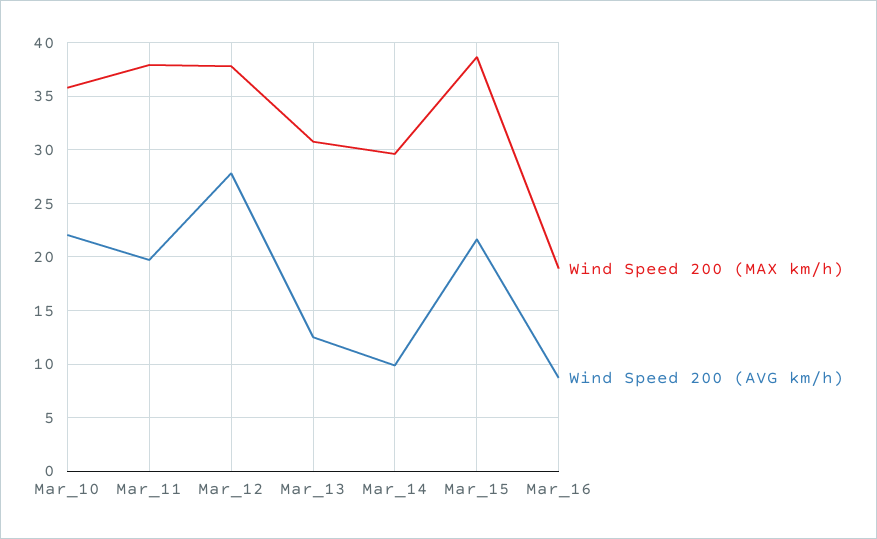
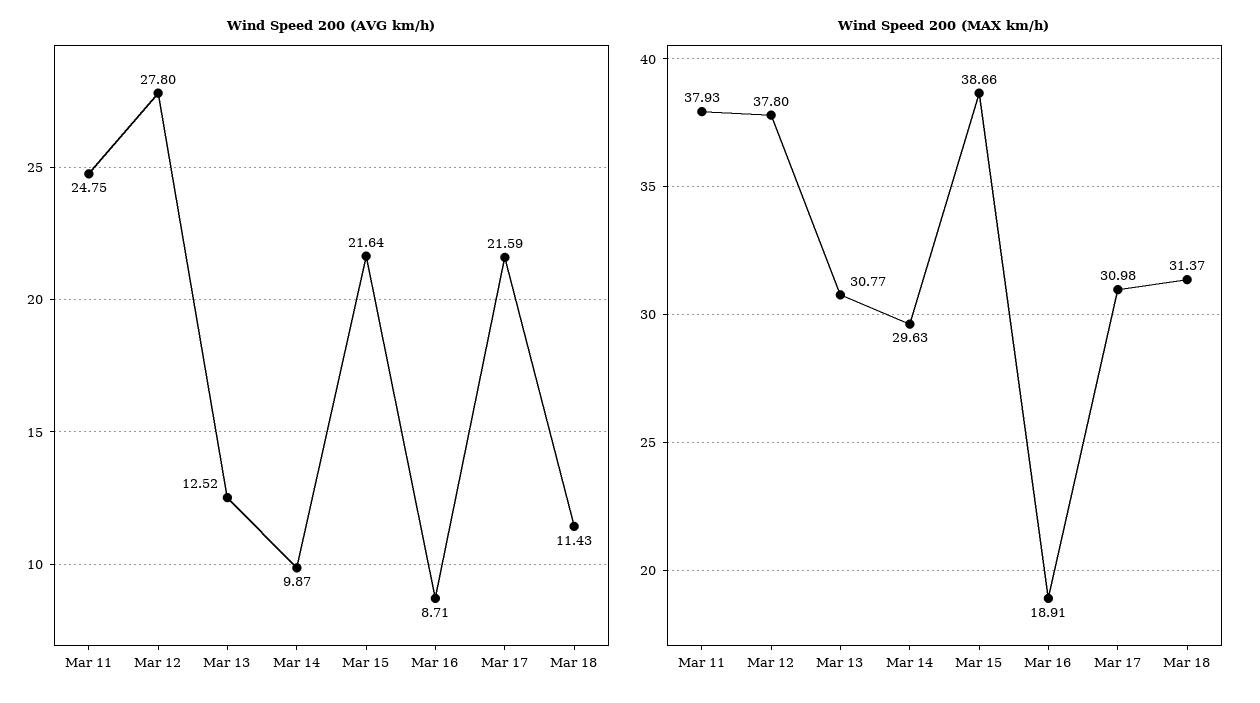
Wind Speed 200 (MAX km/h), Mar_10: 36 -> none
Wind Speed 200 (AVG km/h), Mar_10: 22 -> none
Wind Speed 200 (AVG km/h), Mar_11: 20 -> 24.75
Wind Speed 200 (AVG km/h), Mar 17: none -> 21.59
Wind Speed 200 (AVG km/h), Mar 18: none -> 11.43
Wind Speed 200 (MAX km/h), Mar 17: none -> 30.98
Wind Speed 200 (MAX km/h), Mar 18: none -> 31.37

